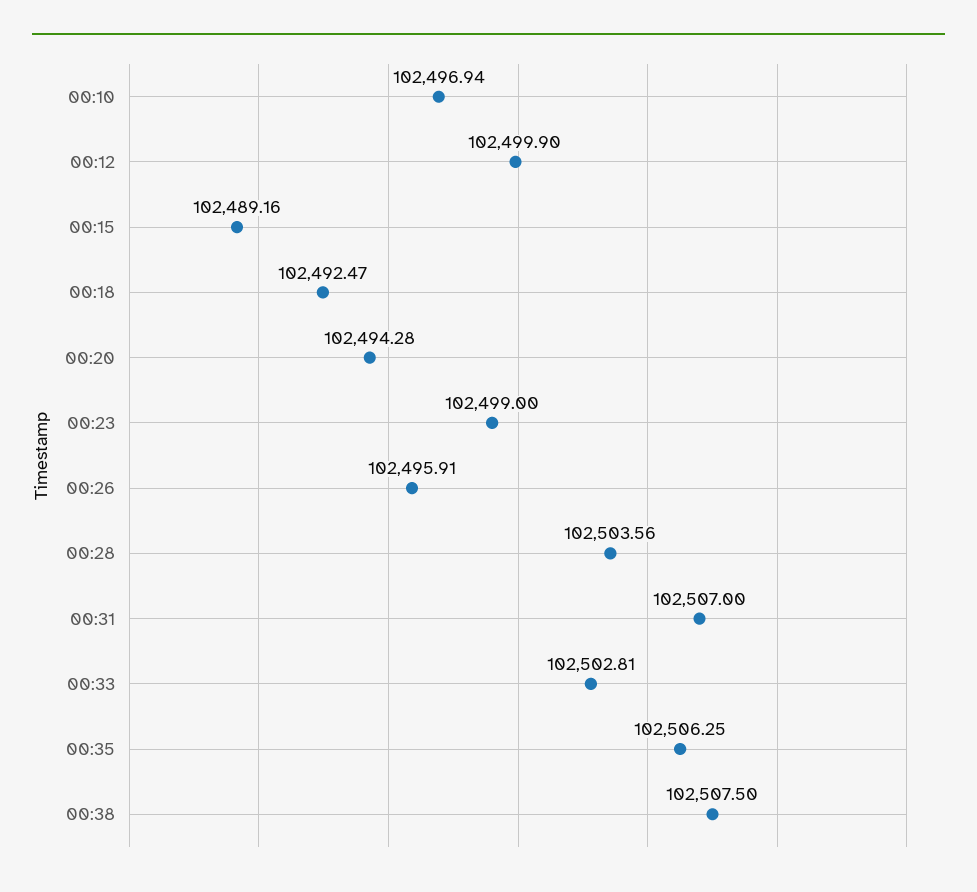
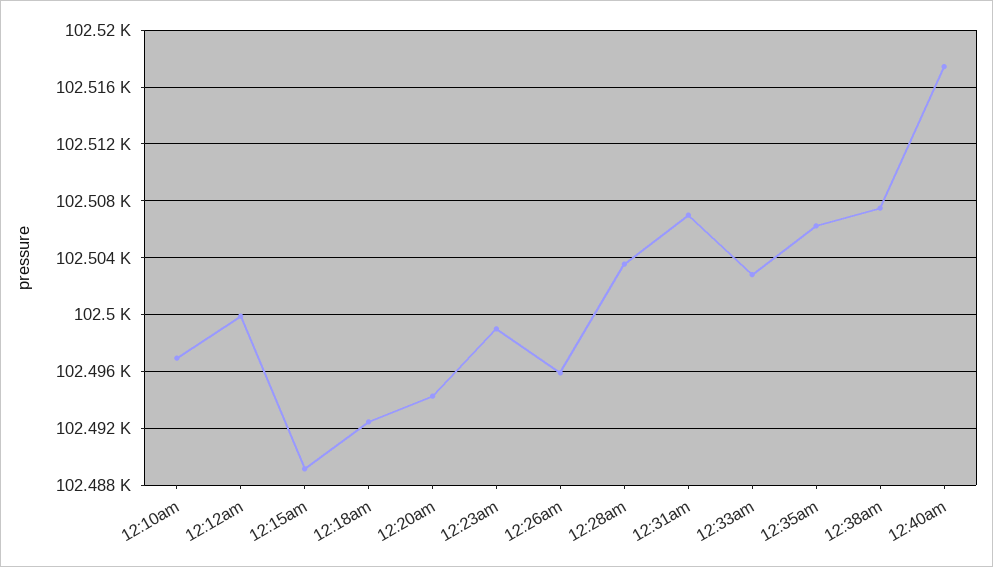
12:40am: none -> 102517.5

